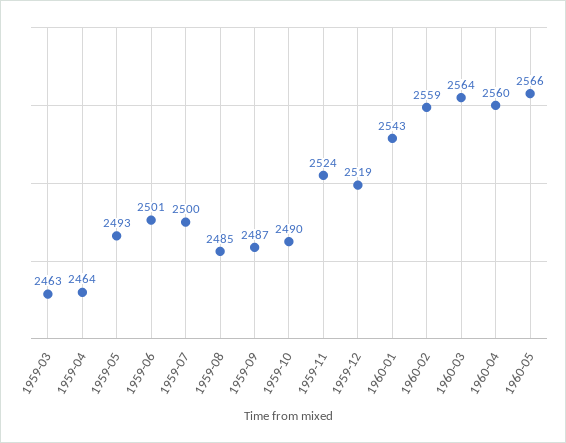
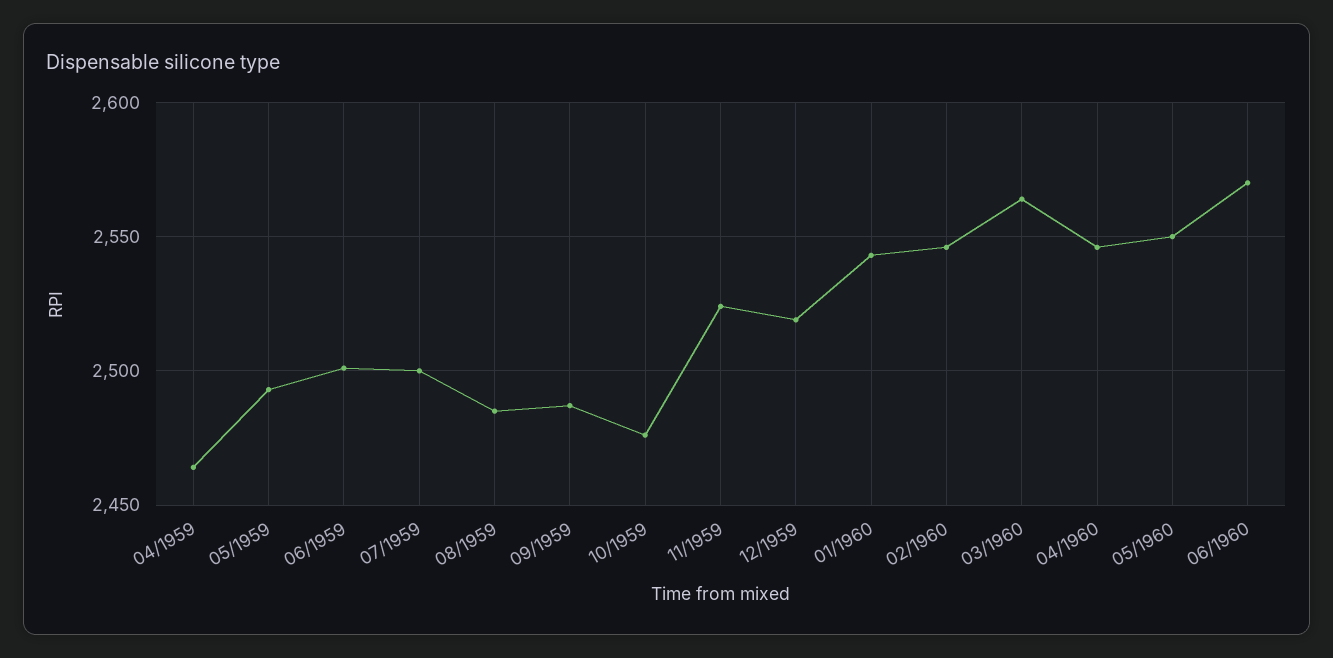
1959-03: 2463 -> none
1959-10: 2490 -> 2475
1960-02: 2559 -> 2545
1960-04: 2560 -> 2545
1960-05: 2566 -> 2550
06/1960: none -> 2570

